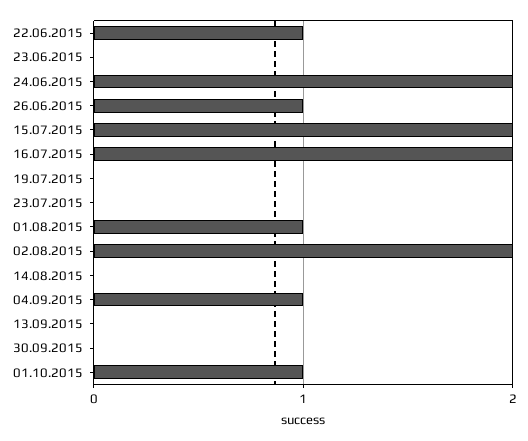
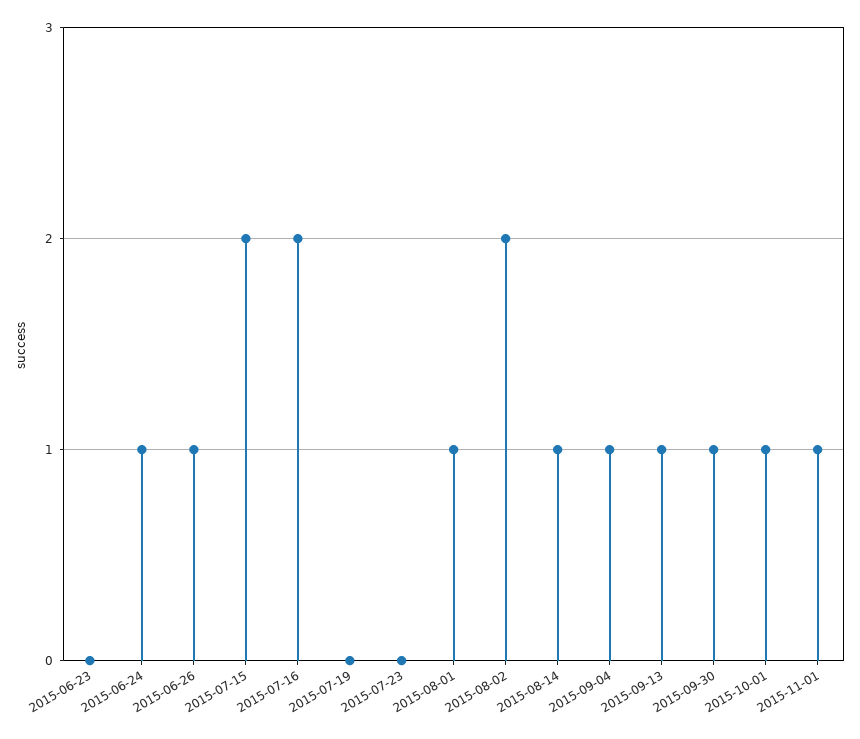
22.06.2015: 1 -> none
24.06.2015: 2 -> 1
14.08.2015: 0 -> 1
13.09.2015: 0 -> 1
30.09.2015: 0 -> 1
2015-11-01: none -> 1

